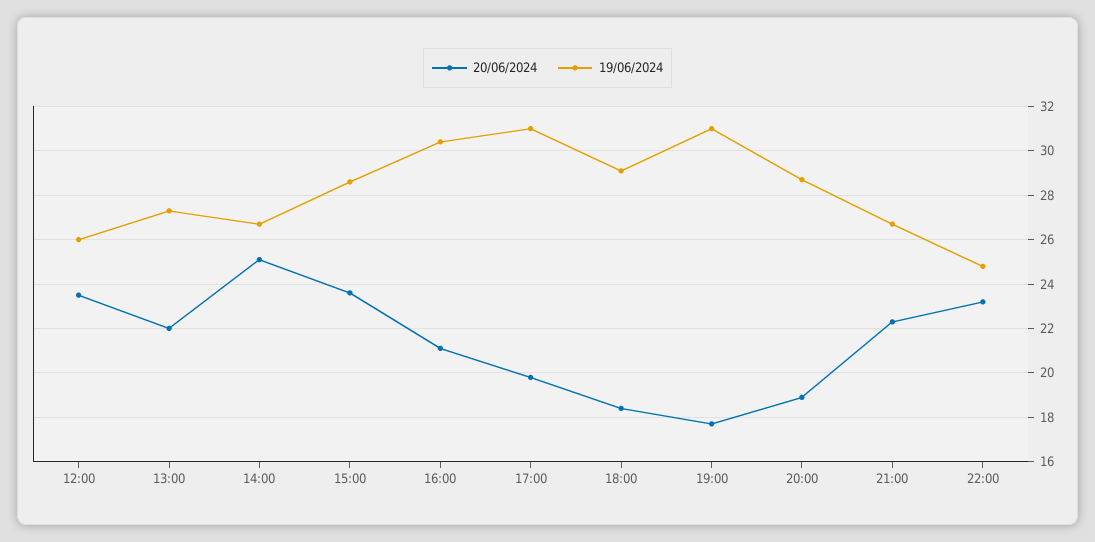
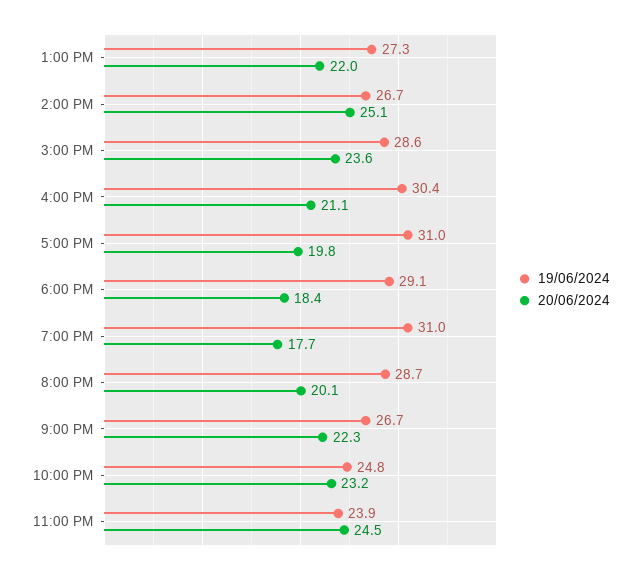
20/06/2024, 12:00: 23.5 -> none
19/06/2024, 12:00: 26 -> none
20/06/2024, 20:00: 19 -> 20.1
19/06/2024, 11:00 PM: none -> 23.9
20/06/2024, 11:00 PM: none -> 24.5

